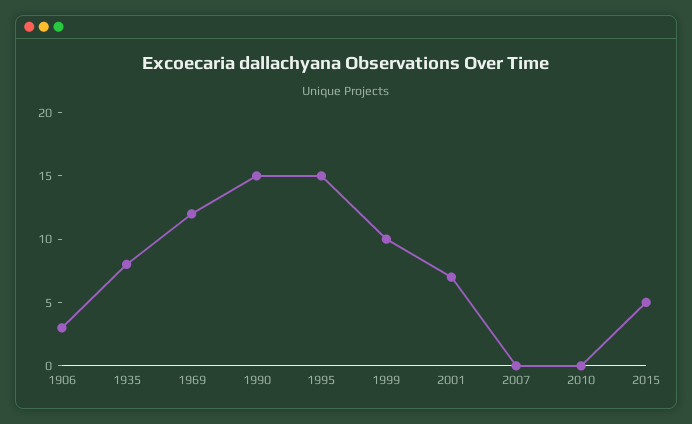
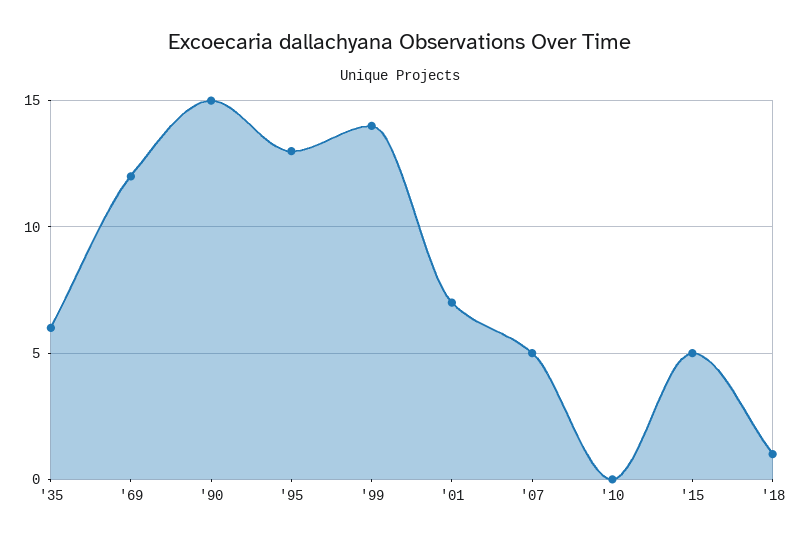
1906: 3 -> none
1935: 8 -> 6
1995: 15 -> 13
1999: 10 -> 14
2007: 0 -> 5
'18: none -> 1

